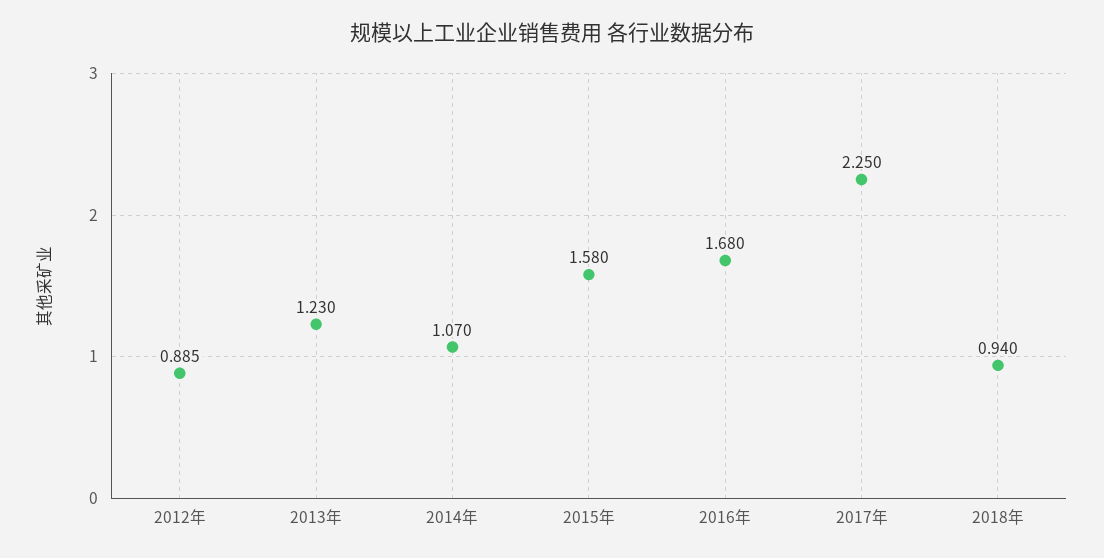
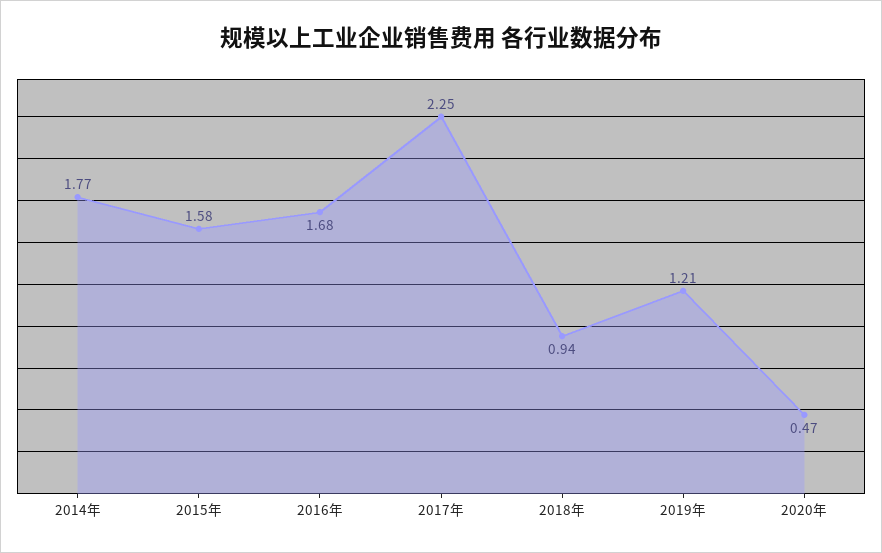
2012年: 0.885 -> none
2013年: 1.23 -> none
2014年: 1.07 -> 1.77
2019年: none -> 1.21
2020年: none -> 0.47

